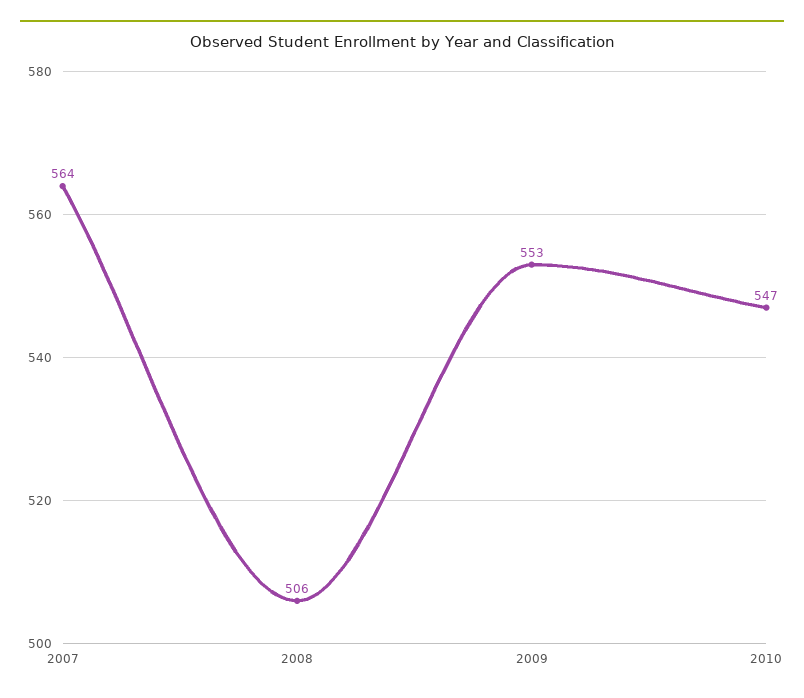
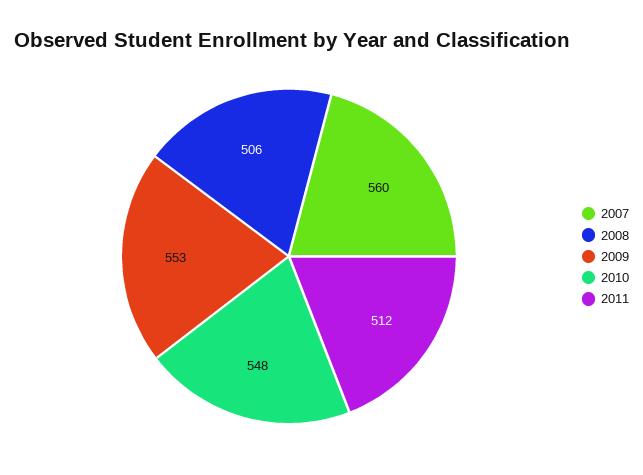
2007: 564 -> 560
2010: 547 -> 548
2011: none -> 512

